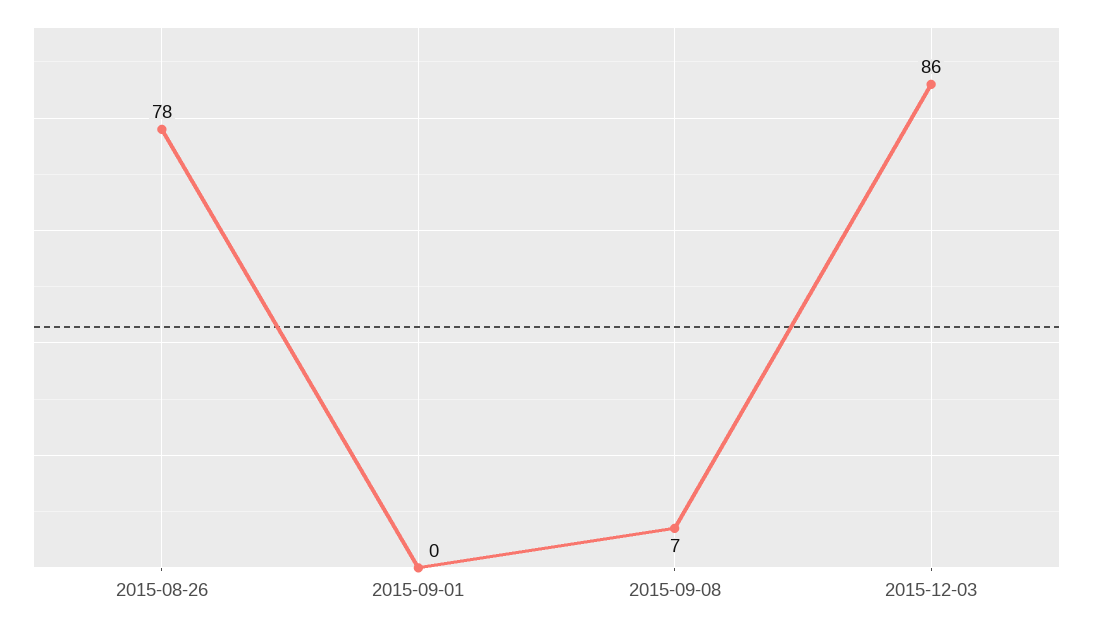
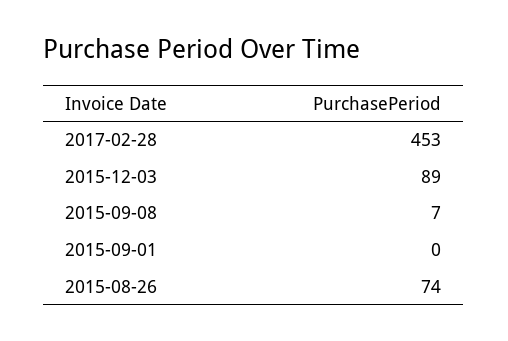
2015-08-26: 78 -> 74
2015-12-03: 86 -> 89
2017-02-28: none -> 453

